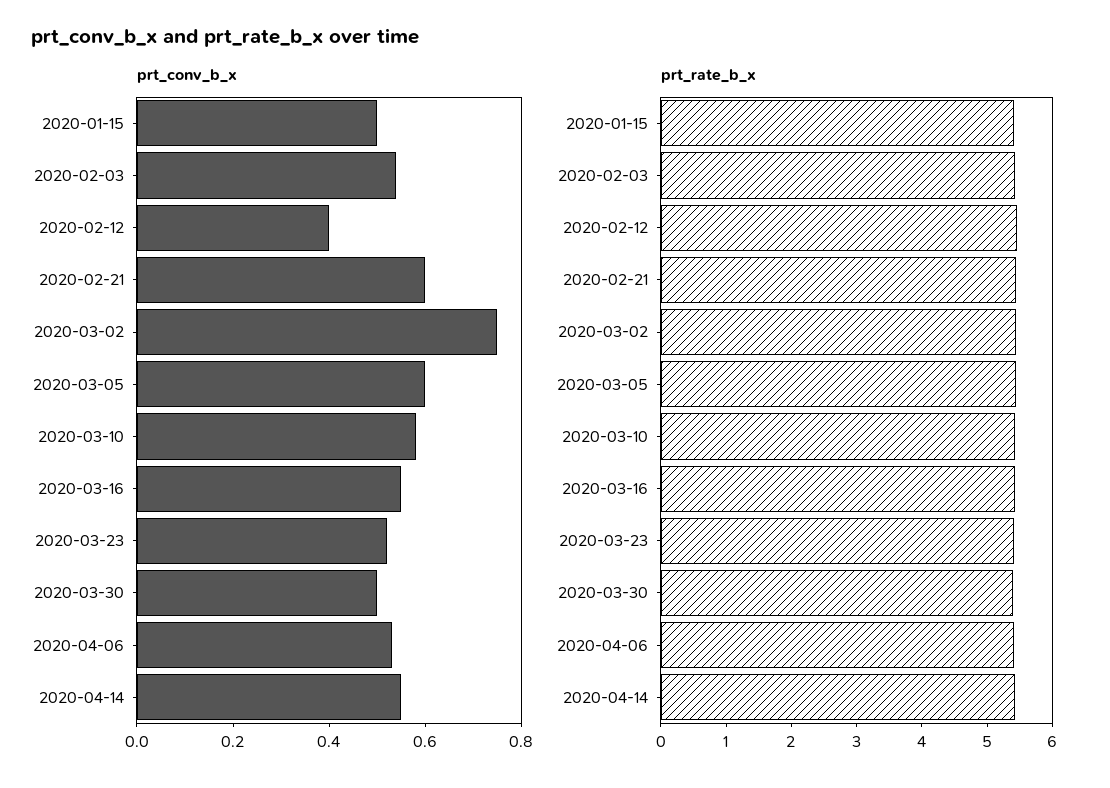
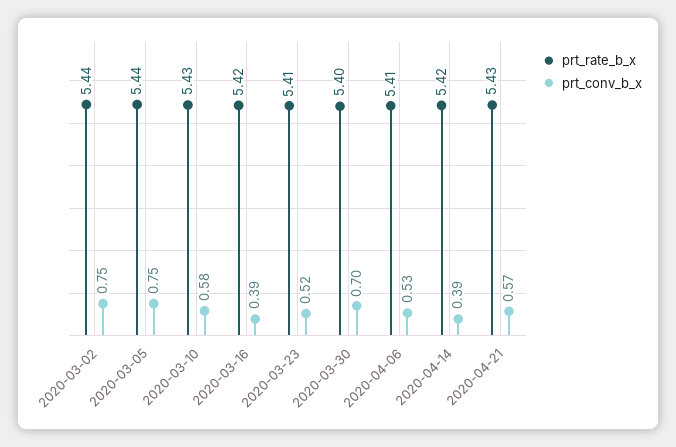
prt_conv_b_x, 2020-01-15: 0.5 -> none
prt_conv_b_x, 2020-02-03: 0.55 -> none
prt_conv_b_x, 2020-02-12: 0.4 -> none
prt_conv_b_x, 2020-02-21: 0.6 -> none
prt_conv_b_x, 2020-03-05: 0.6 -> 0.75
prt_conv_b_x, 2020-03-16: 0.55 -> 0.39
prt_conv_b_x, 2020-03-30: 0.5 -> 0.7
prt_conv_b_x, 2020-04-14: 0.55 -> 0.39
prt_rate_b_x, 2020-01-15: 5.4 -> none
prt_rate_b_x, 2020-02-03: 5.4 -> none
prt_rate_b_x, 2020-02-12: 5.4 -> none
prt_rate_b_x, 2020-02-21: 5.4 -> none
prt_rate_b_x, 2020-04-21: none -> 5.43
prt_conv_b_x, 2020-04-21: none -> 0.57

